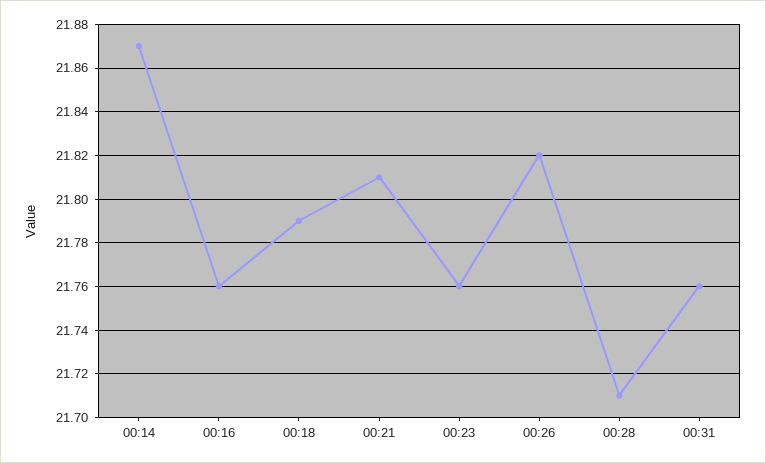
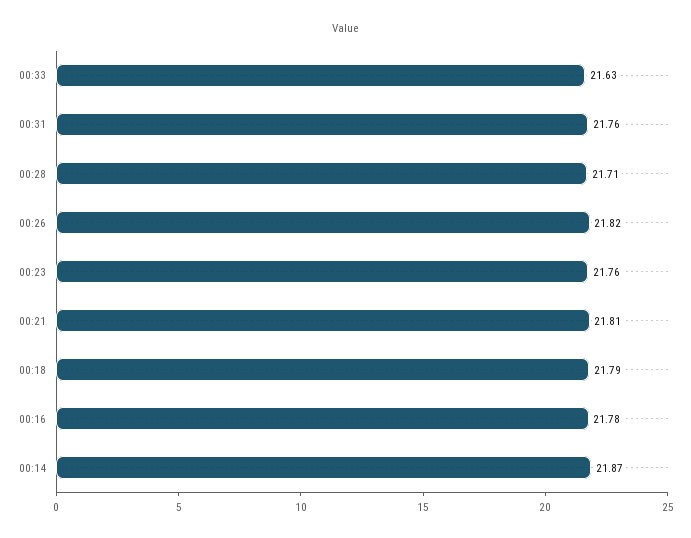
00:16: 21.76 -> 21.78
00:33: none -> 21.63

